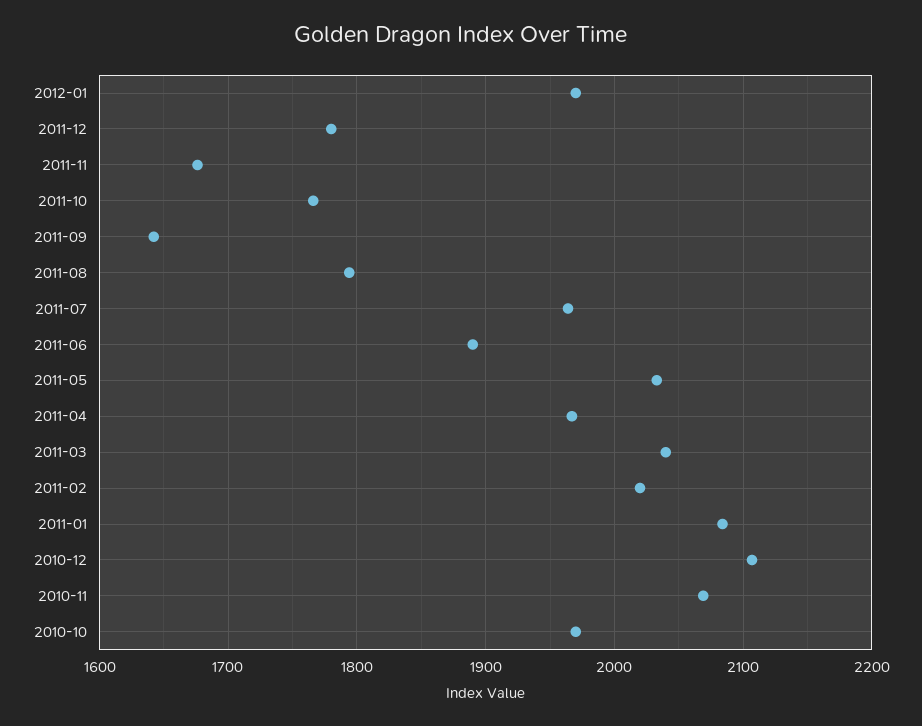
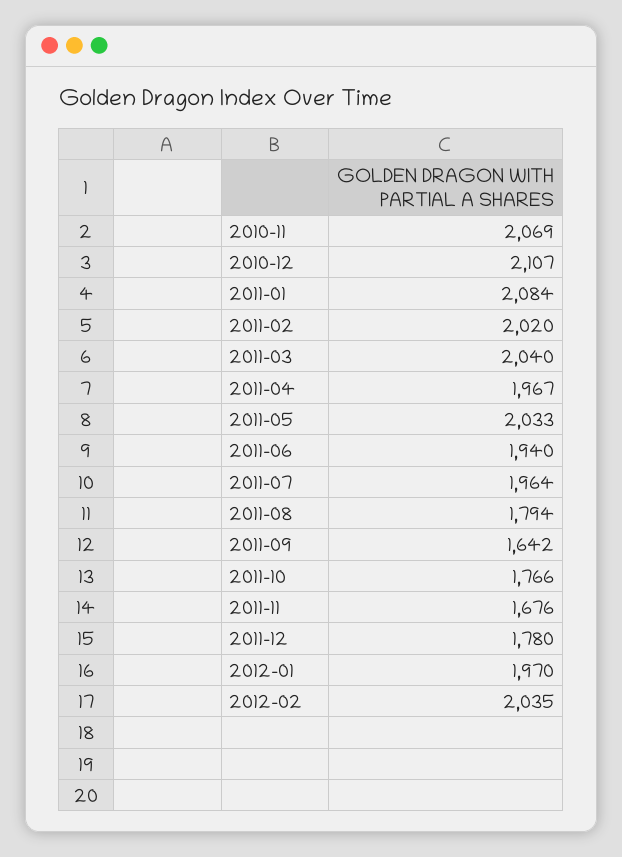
2011-06: 1890 -> 1940
2010-10: 1970 -> none
2012-02: none -> 2035

